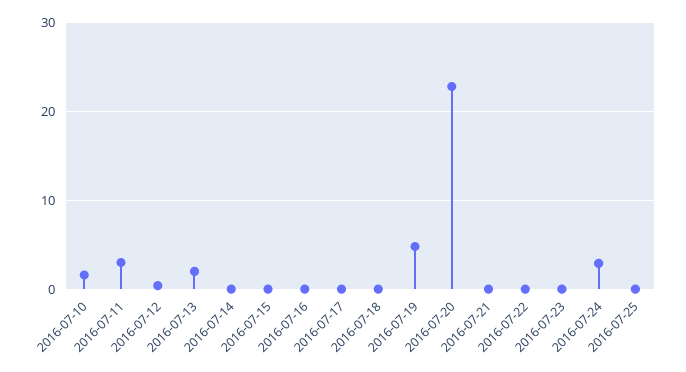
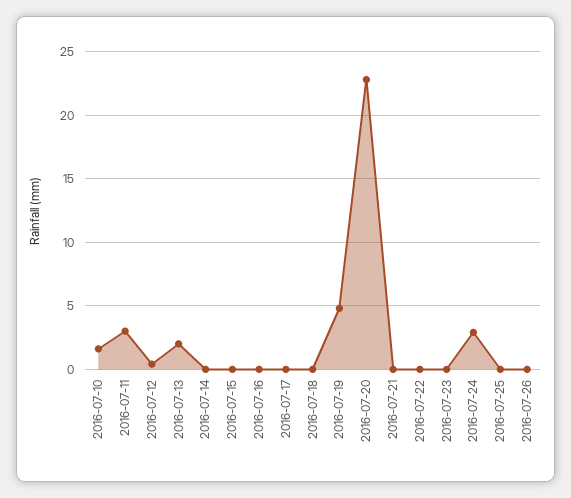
2016-07-26: none -> 0

